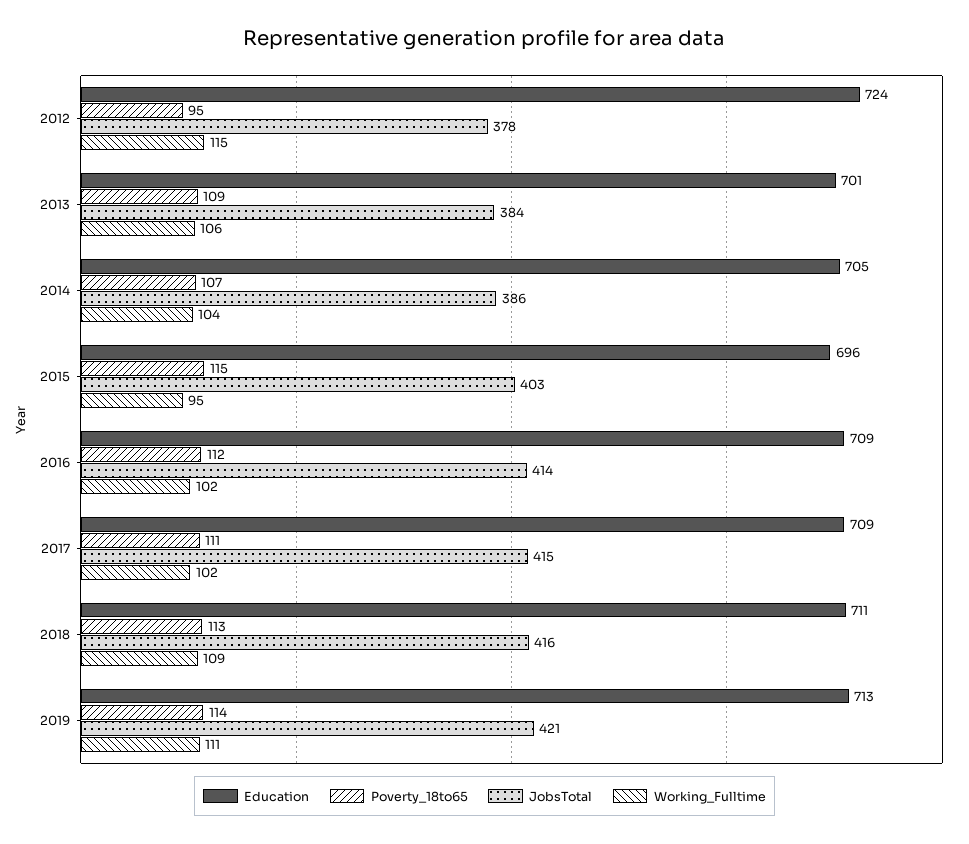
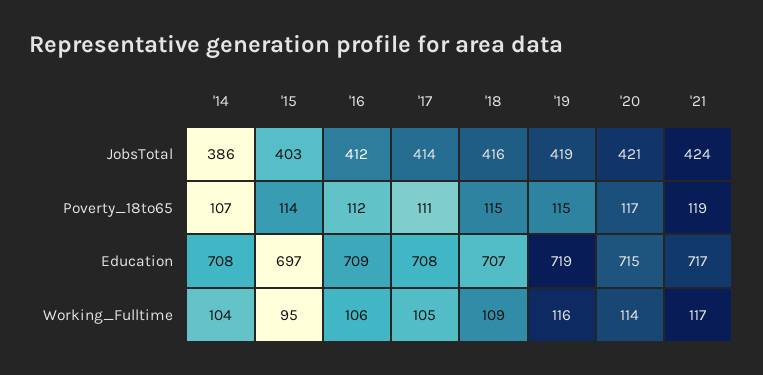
Education, 2012: 724 -> none
Poverty_18to65, 2012: 95 -> none
JobsTotal, 2012: 378 -> none
Working_Fulltime, 2012: 115 -> none
Education, 2013: 701 -> none
Poverty_18to65, 2013: 109 -> none
JobsTotal, 2013: 384 -> none
Working_Fulltime, 2013: 106 -> none
Education, 2014: 705 -> 708
Education, 2015: 696 -> 697
Poverty_18to65, 2015: 115 -> 114
JobsTotal, 2016: 414 -> 412
Working_Fulltime, 2016: 102 -> 106
Education, 2017: 709 -> 708
JobsTotal, 2017: 415 -> 414
Working_Fulltime, 2017: 102 -> 105
Education, 2018: 711 -> 707
Poverty_18to65, 2018: 113 -> 115
Education, 2019: 713 -> 719
Poverty_18to65, 2019: 114 -> 115
JobsTotal, 2019: 421 -> 419
Working_Fulltime, 2019: 111 -> 116
JobsTotal, '20: none -> 421
JobsTotal, '21: none -> 424
Poverty_18to65, '20: none -> 117
Poverty_18to65, '21: none -> 119
Education, '20: none -> 715
Education, '21: none -> 717
Working_Fulltime, '20: none -> 114
Working_Fulltime, '21: none -> 117

